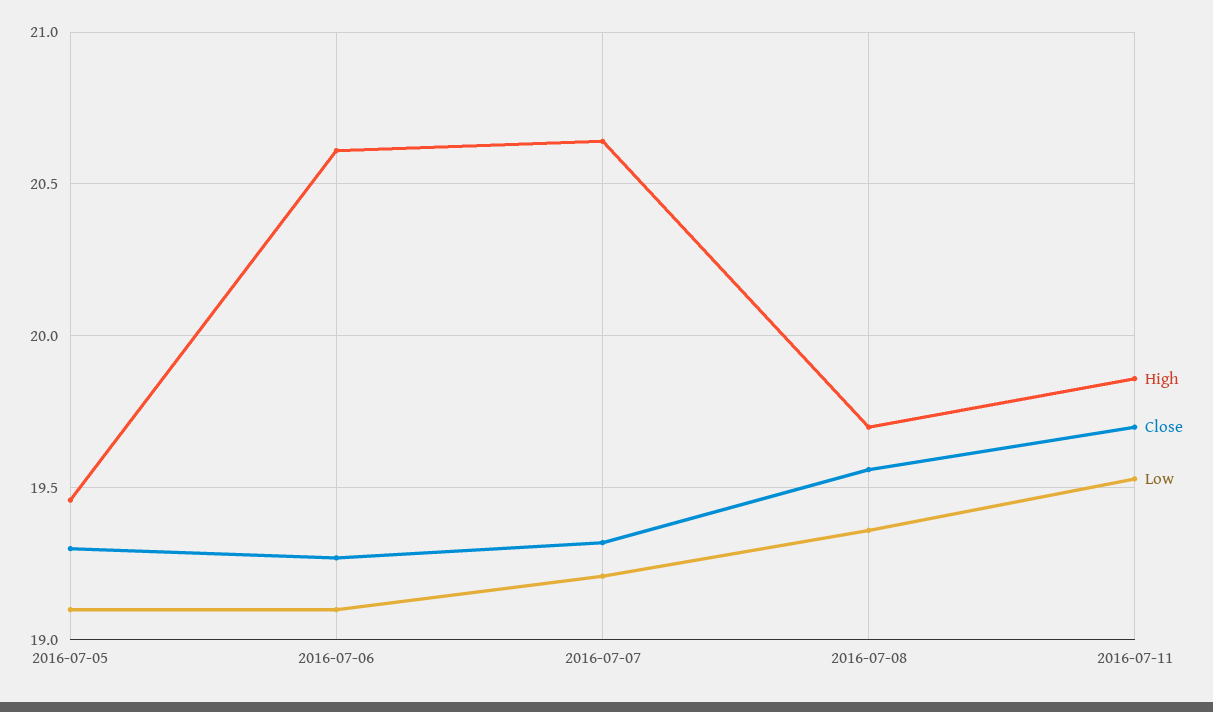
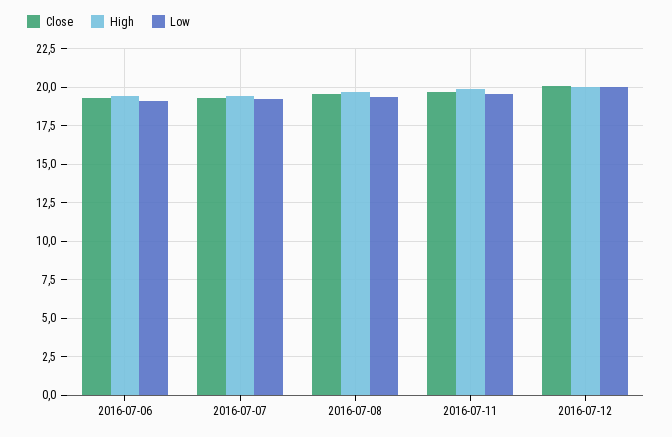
High, 2016-07-05: 19.45 -> none
Close, 2016-07-05: 19.3 -> none
Low, 2016-07-05: 19.1 -> none
High, 2016-07-06: 20.6 -> 19.5
High, 2016-07-07: 20.65 -> 19.5
Close, 2016-07-12: none -> 20
High, 2016-07-12: none -> 20
Low, 2016-07-12: none -> 20

